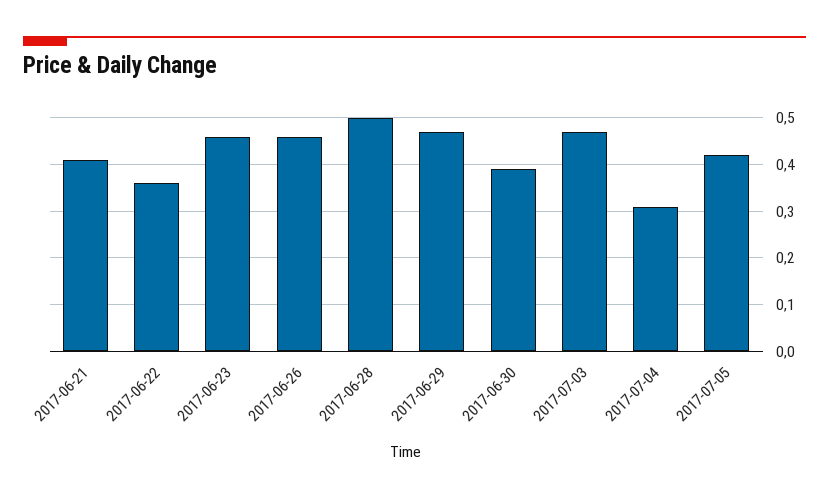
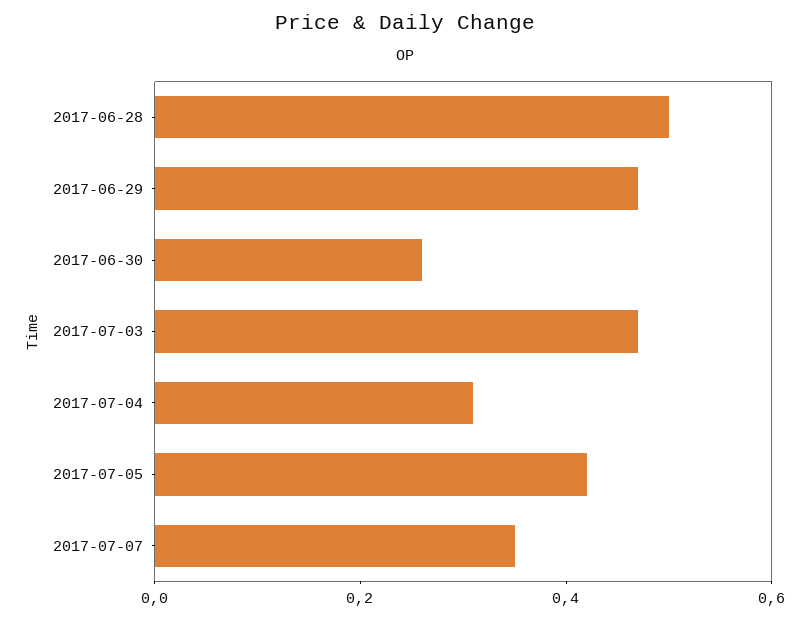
2017-06-21: 0.4 -> none
2017-06-22: 0.35 -> none
2017-06-23: 0.45 -> none
2017-06-26: 0.45 -> none
2017-06-30: 0.4 -> 0.25
2017-07-07: none -> 0.35

